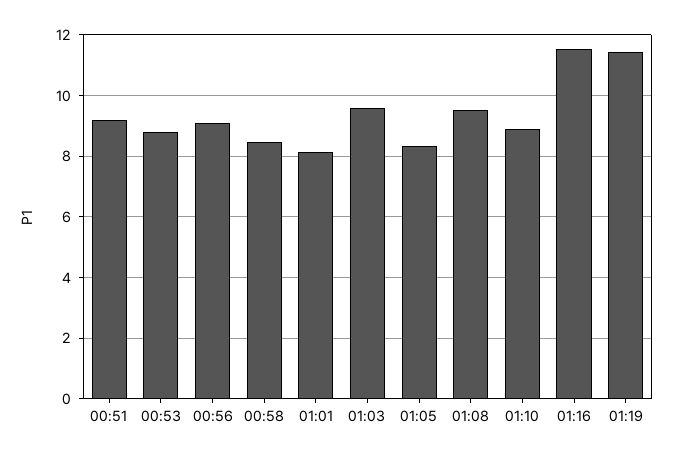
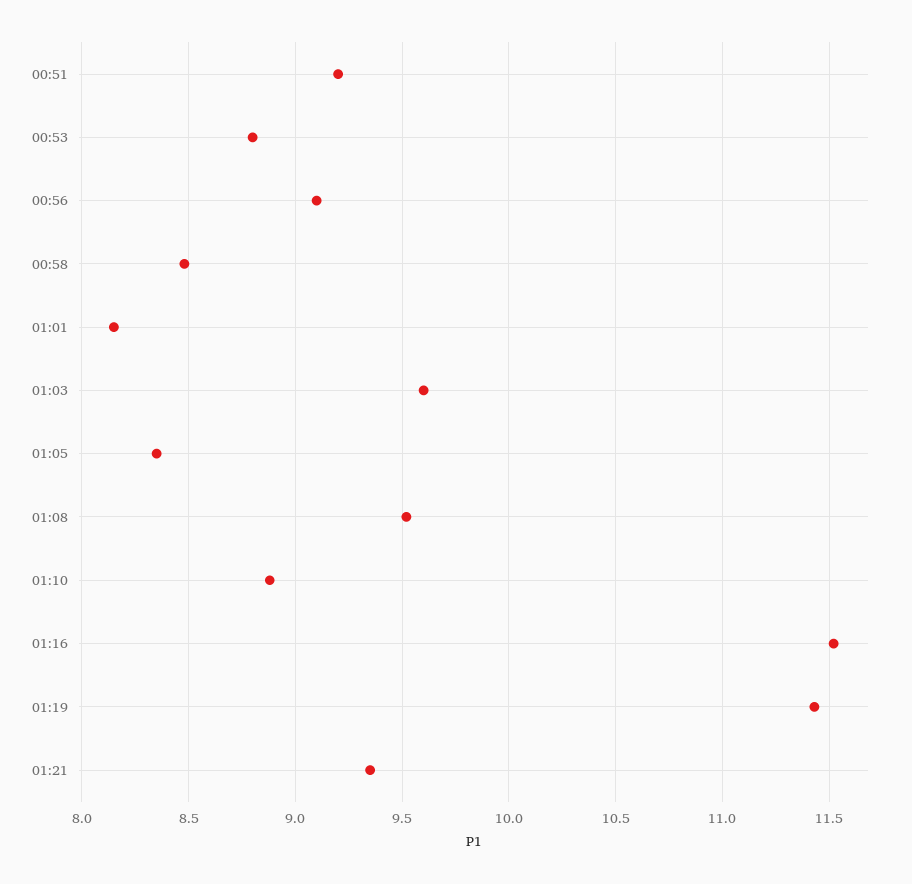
01:21: none -> 9.35

